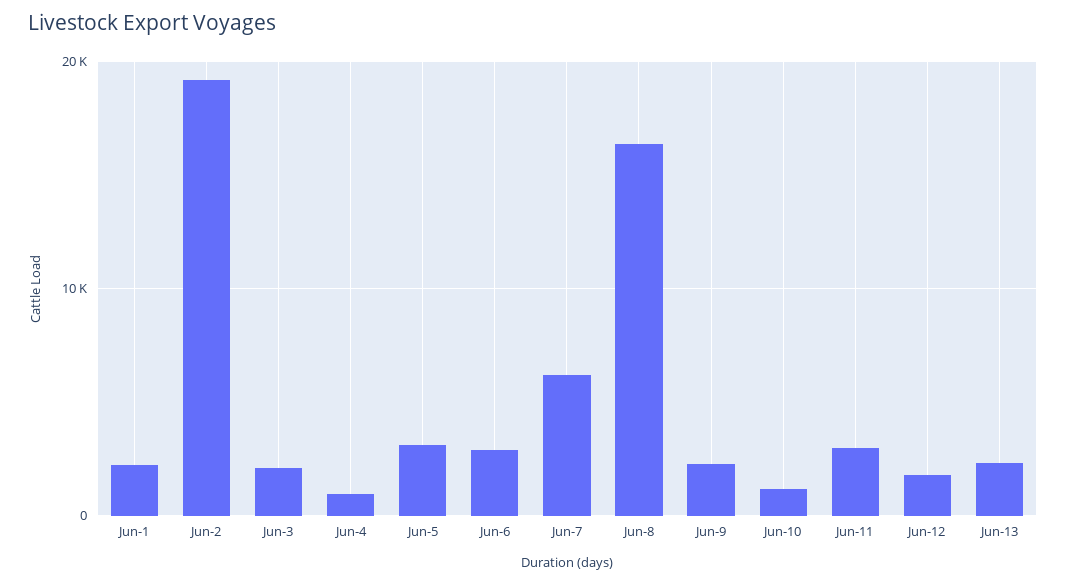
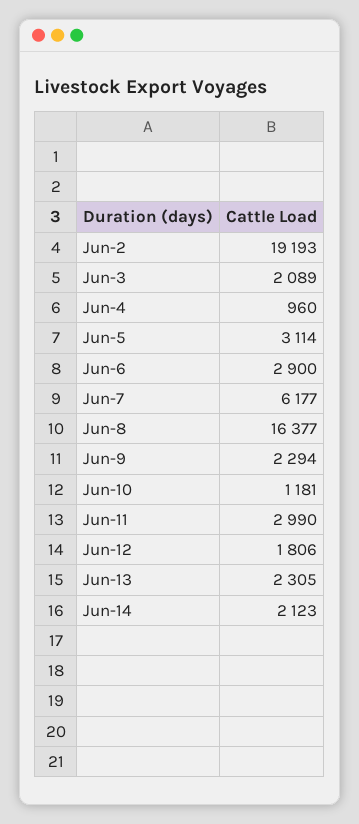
Jun-1: 2000 -> none
Jun-14: none -> 2123

